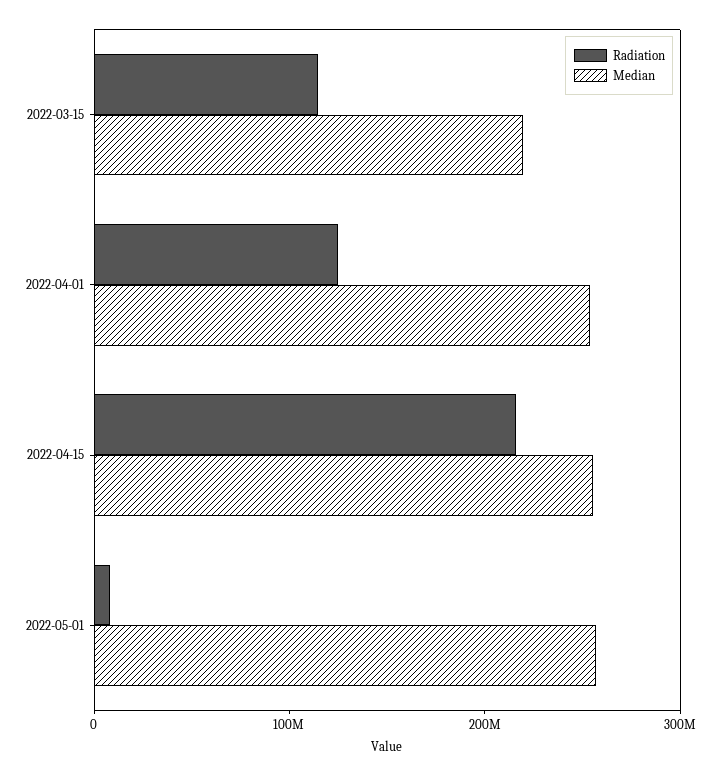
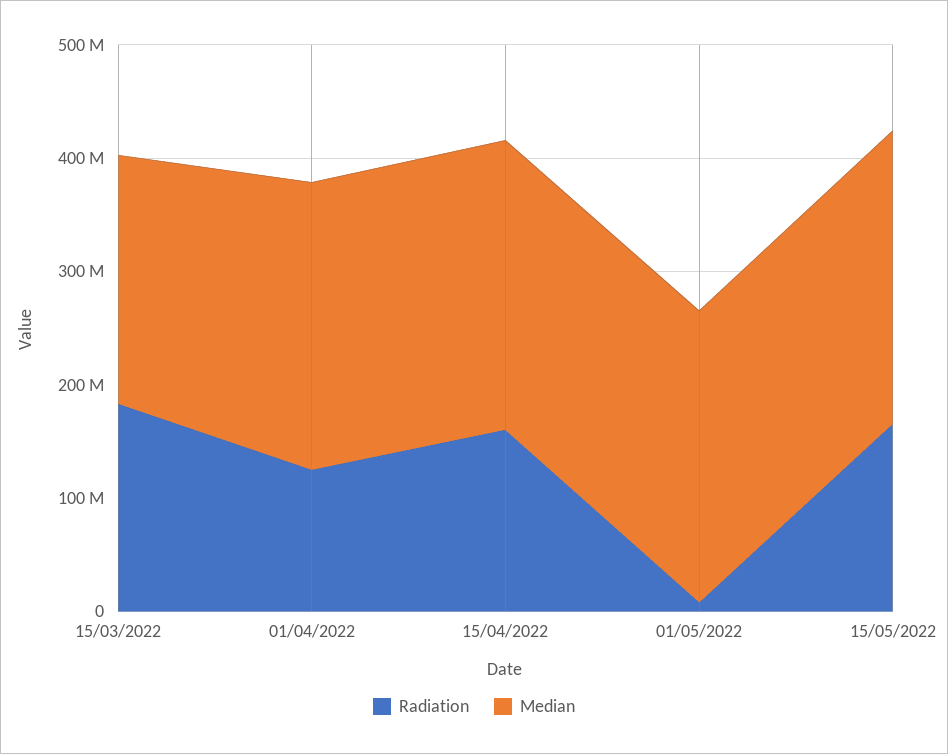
Radiation, 2022-03-15: 120000000 -> 180000000
Radiation, 2022-04-15: 220000000 -> 160000000
Radiation, 15/05/2022: none -> 160000000
Median, 15/05/2022: none -> 260000000

